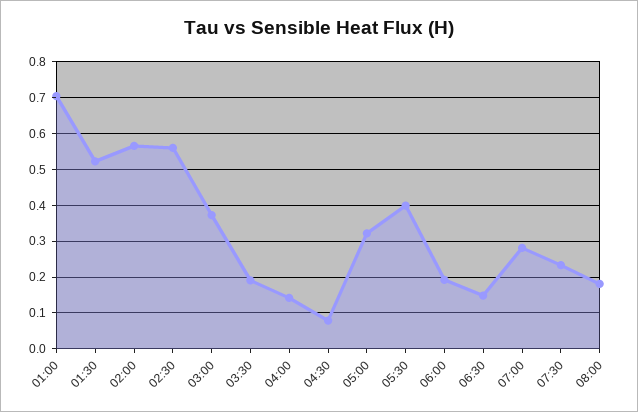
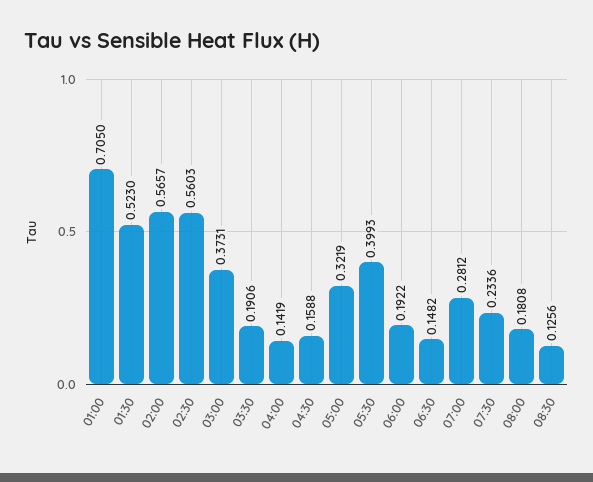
04:30: 0.08 -> 0.1588
08:30: none -> 0.1256

